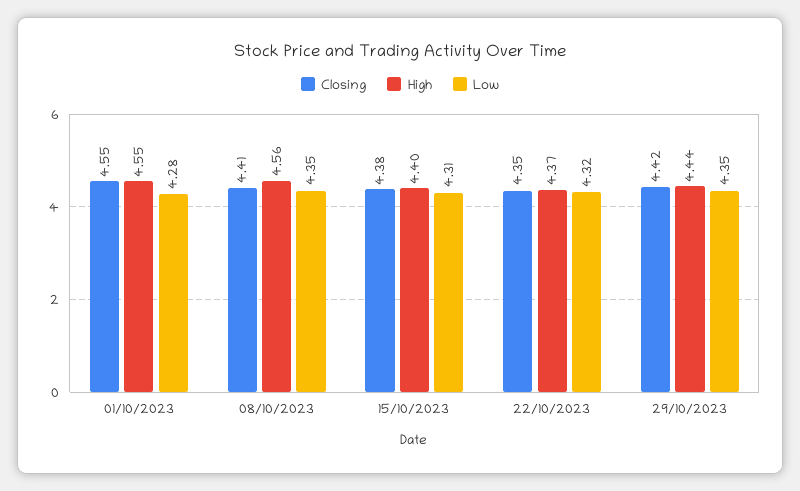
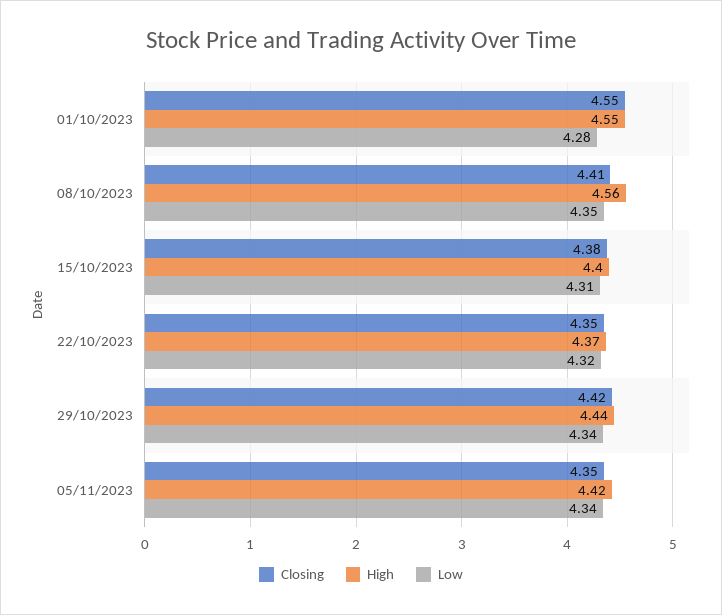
Low, 29/10/2023: 4.35 -> 4.34
Closing, 05/11/2023: none -> 4.35
High, 05/11/2023: none -> 4.42
Low, 05/11/2023: none -> 4.34

